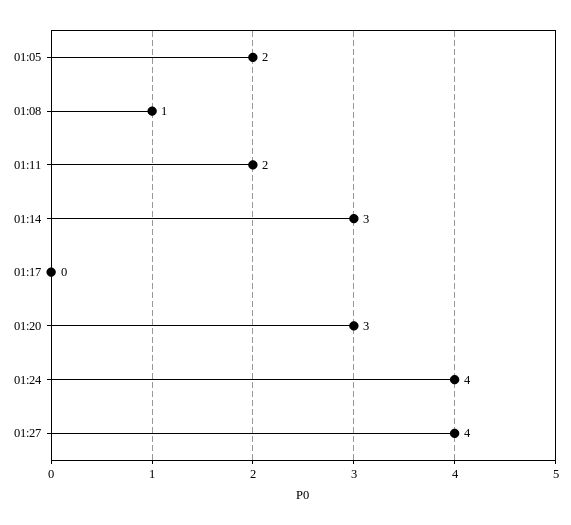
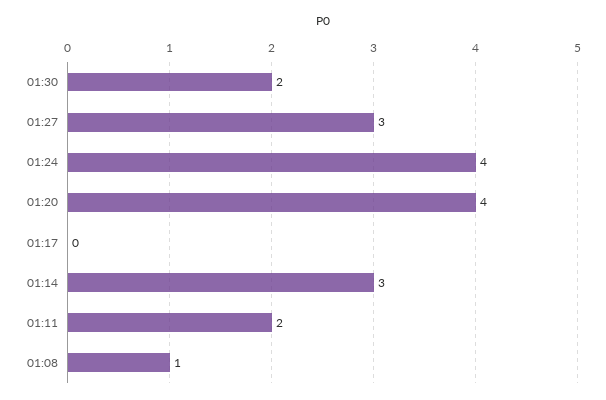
01:05: 2 -> none
01:20: 3 -> 4
01:27: 4 -> 3
01:30: none -> 2

